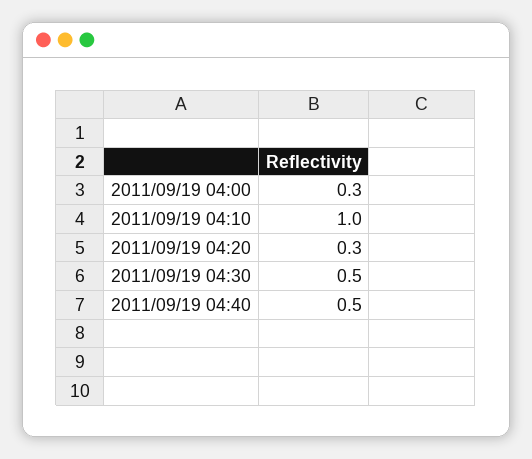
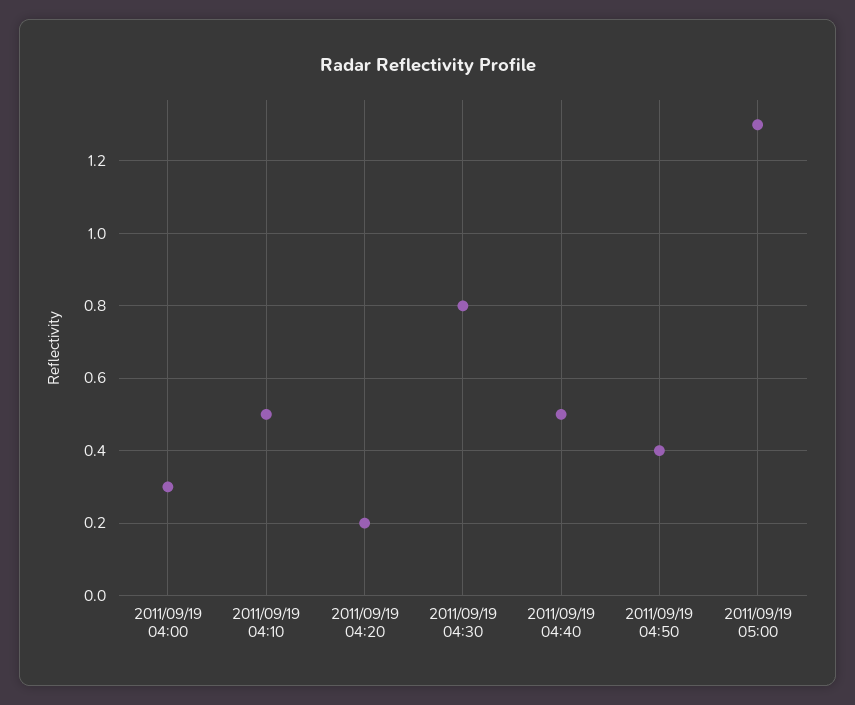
2011/09/19 04:10: 1 -> 0.5
2011/09/19 04:20: 0.3 -> 0.2
2011/09/19 04:30: 0.5 -> 0.8
2011/09/19 04:50: none -> 0.4
2011/09/19 05:00: none -> 1.3

